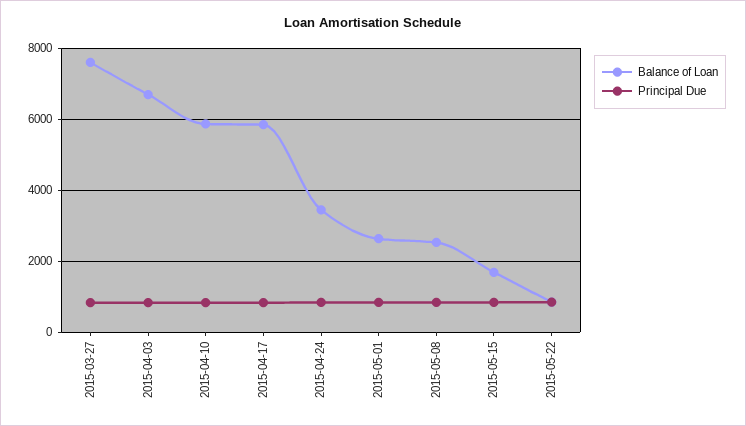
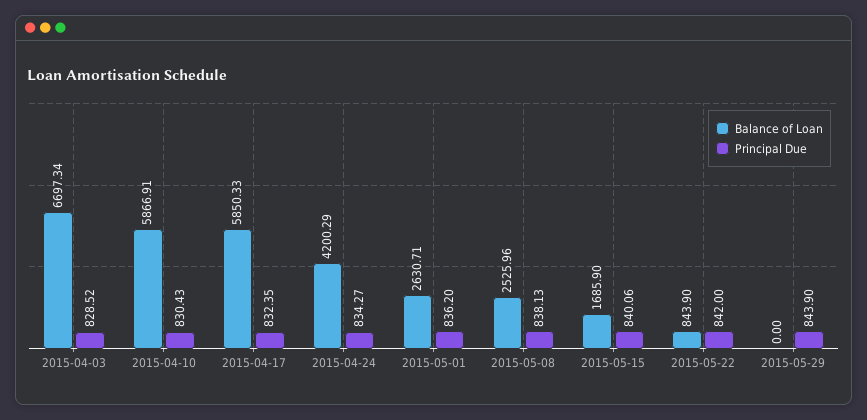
Balance of Loan, 2015-03-27: 7600 -> none
Principal Due, 2015-03-27: 800 -> none
Balance of Loan, 2015-04-24: 3400 -> 4200.29
Balance of Loan, 2015-05-29: none -> 0
Principal Due, 2015-05-29: none -> 843.9

